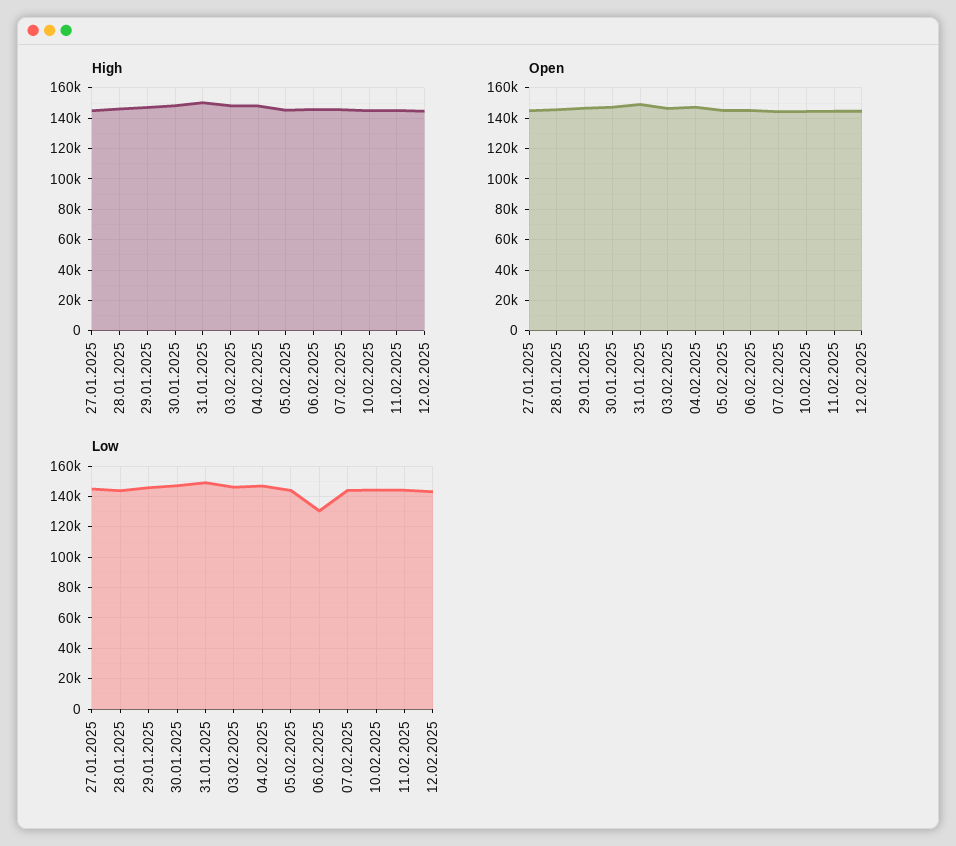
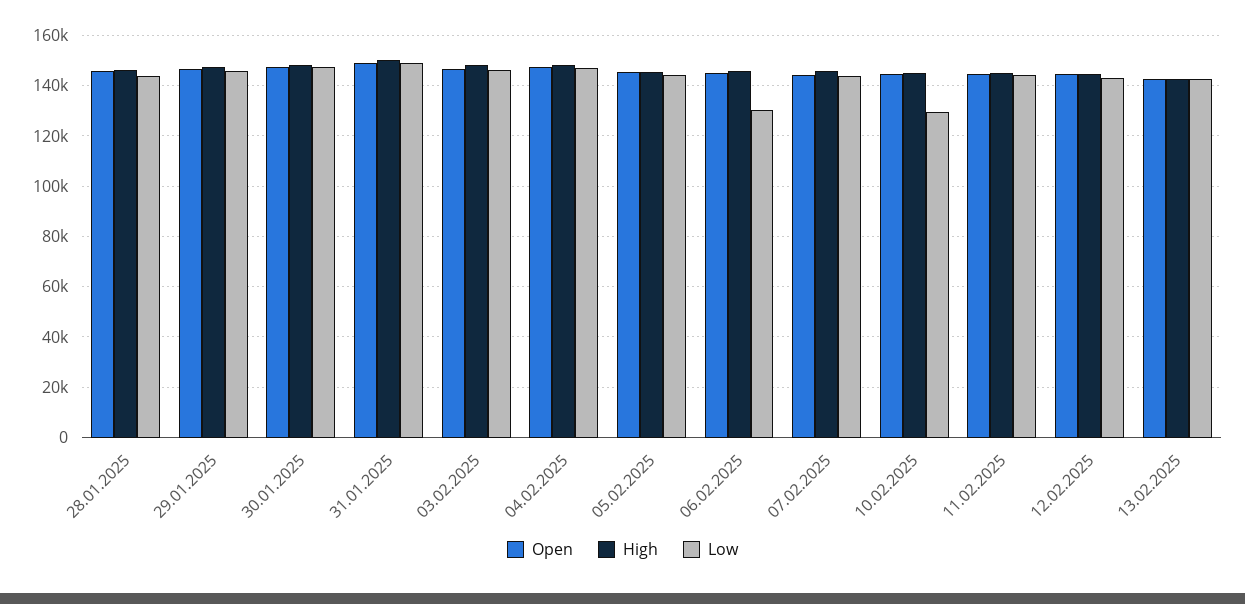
High, 27.01.2025: 145000 -> none
Open, 27.01.2025: 145000 -> none
Low, 27.01.2025: 145000 -> none
Low, 10.02.2025: 145000 -> 130000
Open, 13.02.2025: none -> 142500
High, 13.02.2025: none -> 142500
Low, 13.02.2025: none -> 142500

